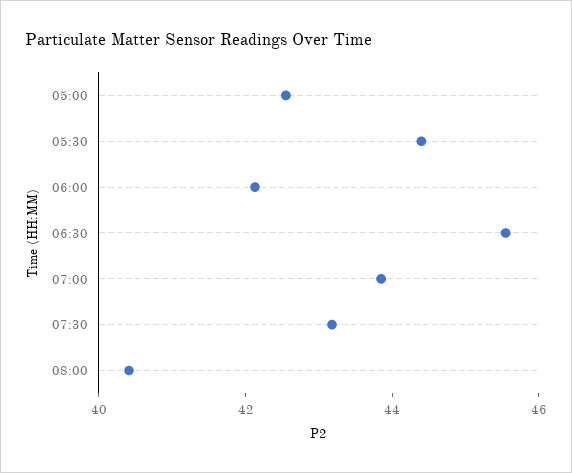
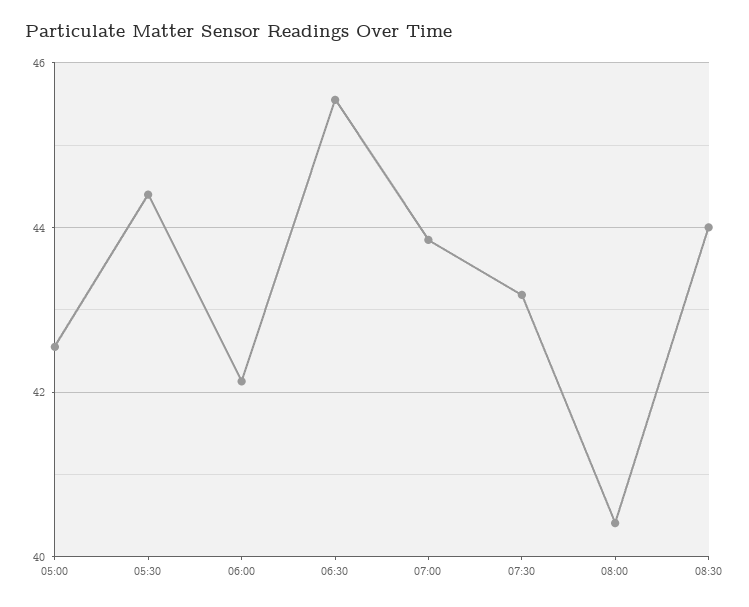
08:30: none -> 44

